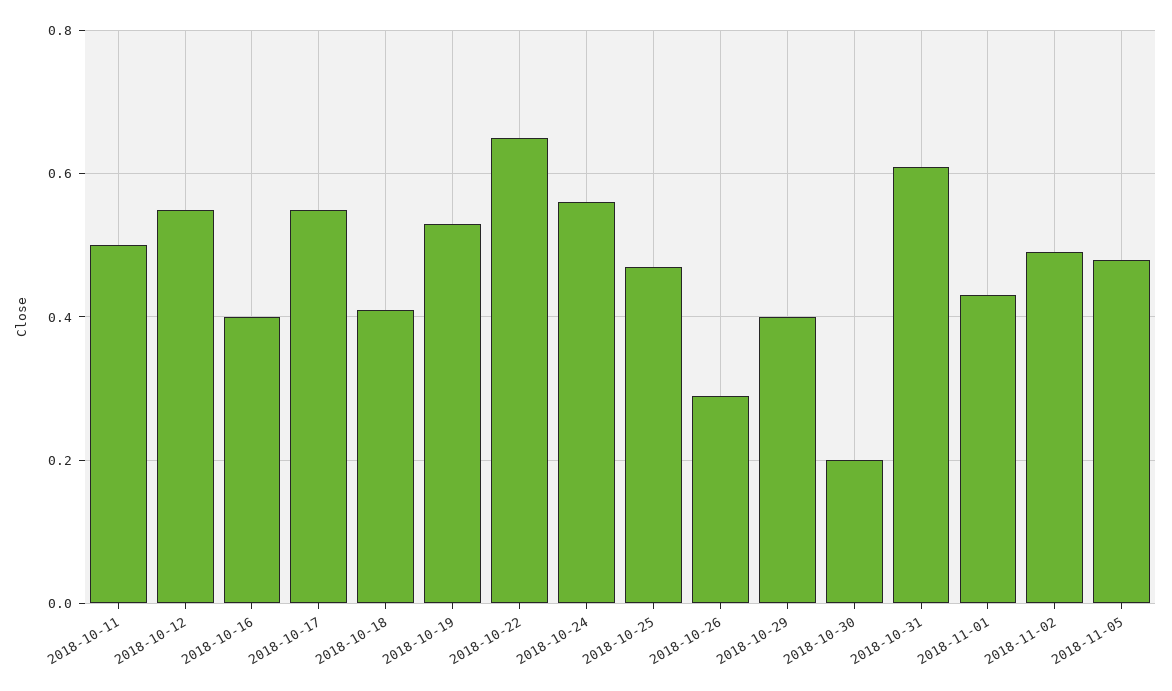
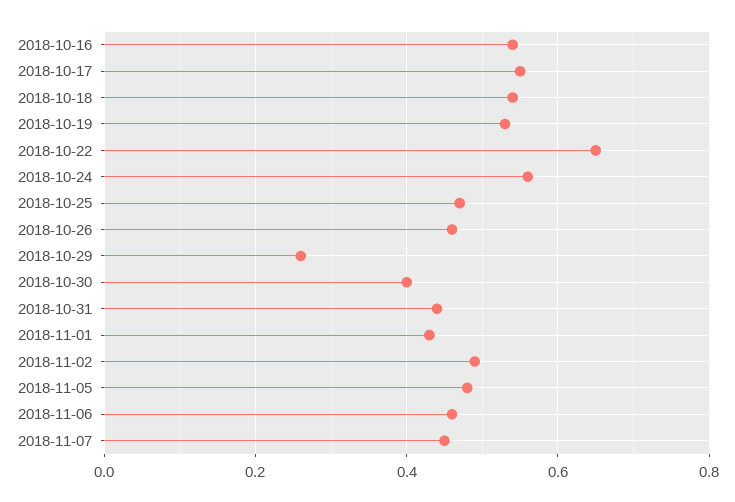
2018-10-11: 0.5 -> none
2018-10-12: 0.55 -> none
2018-10-16: 0.4 -> 0.55
2018-10-18: 0.4 -> 0.55
2018-10-26: 0.3 -> 0.45
2018-10-29: 0.4 -> 0.25
2018-10-30: 0.2 -> 0.4
2018-10-31: 0.6 -> 0.45
2018-11-06: none -> 0.45
2018-11-07: none -> 0.45

